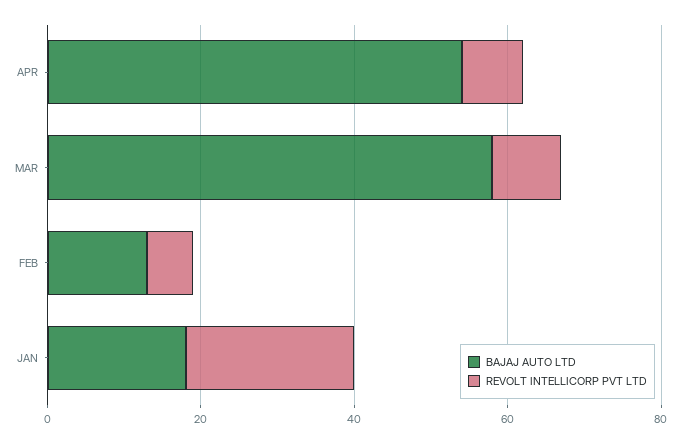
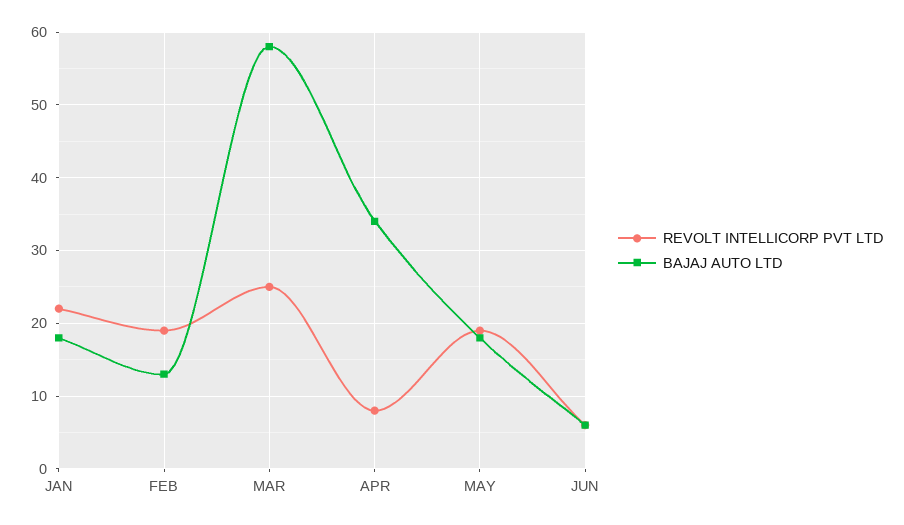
BAJAJ AUTO LTD, APR: 55 -> 34
REVOLT INTELLICORP PVT LTD, MAR: 10 -> 25
REVOLT INTELLICORP PVT LTD, FEB: 5 -> 19
REVOLT INTELLICORP PVT LTD, MAY: none -> 19
BAJAJ AUTO LTD, MAY: none -> 18
REVOLT INTELLICORP PVT LTD, JUN: none -> 6
BAJAJ AUTO LTD, JUN: none -> 6

